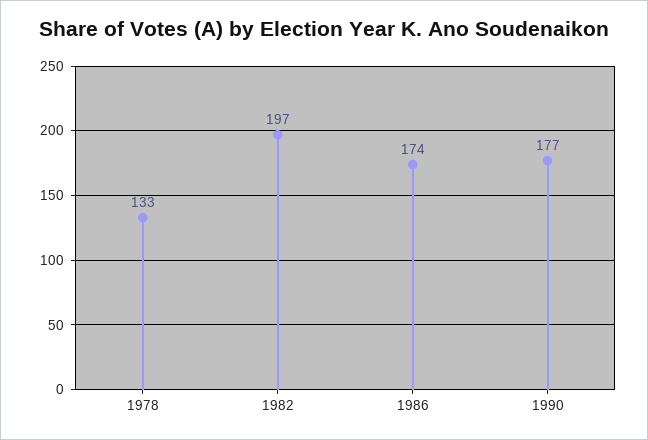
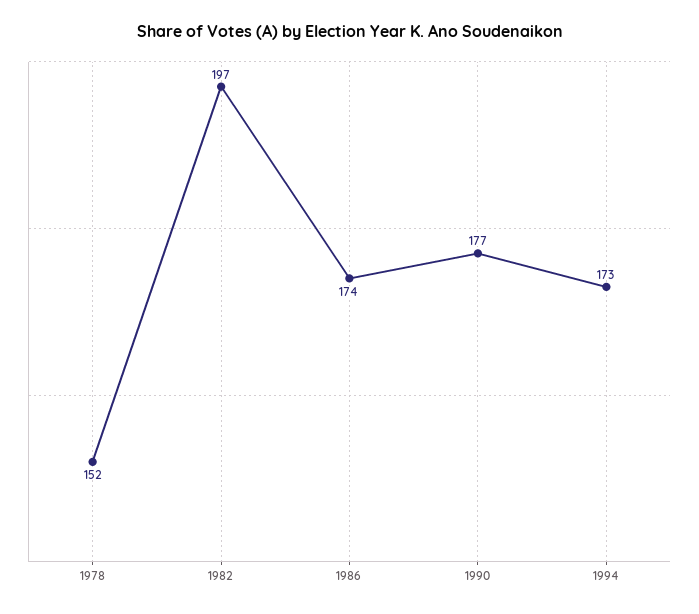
1978: 133 -> 152
1994: none -> 173

